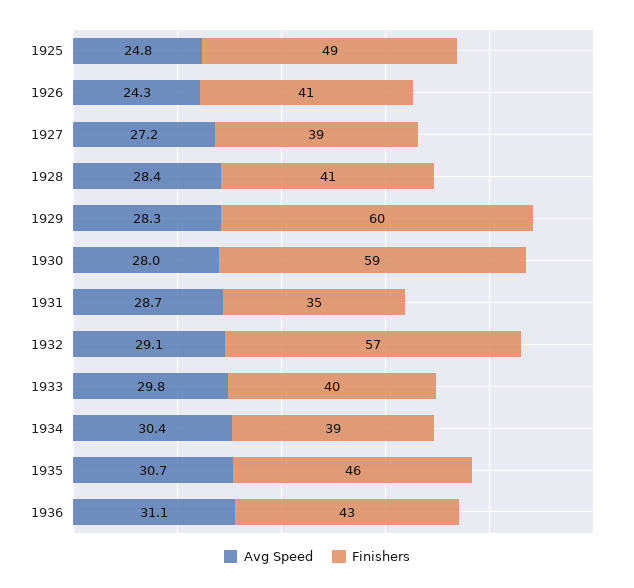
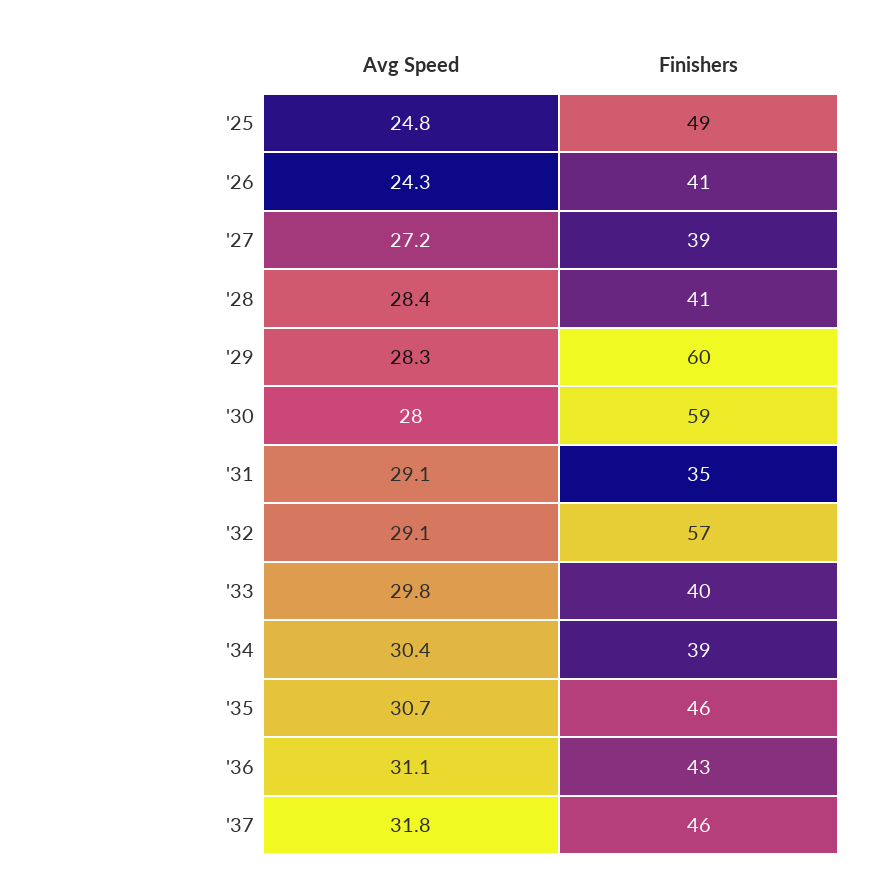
Avg Speed, 1931: 28.7 -> 29.1
Avg Speed, '37: none -> 31.8
Finishers, '37: none -> 46

